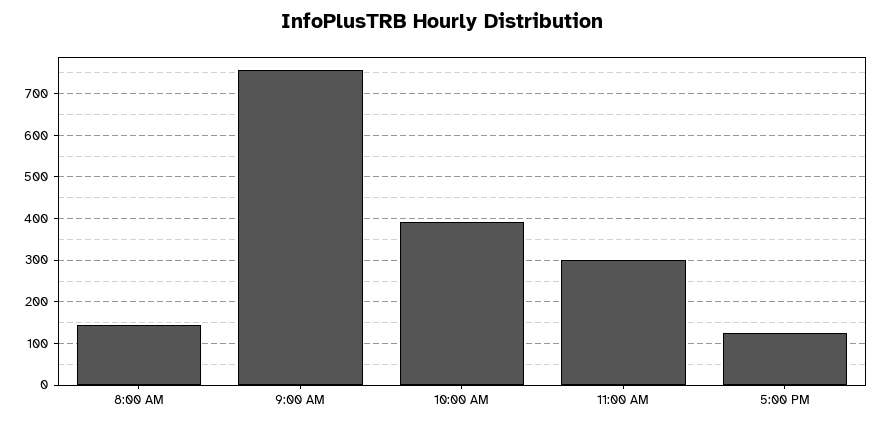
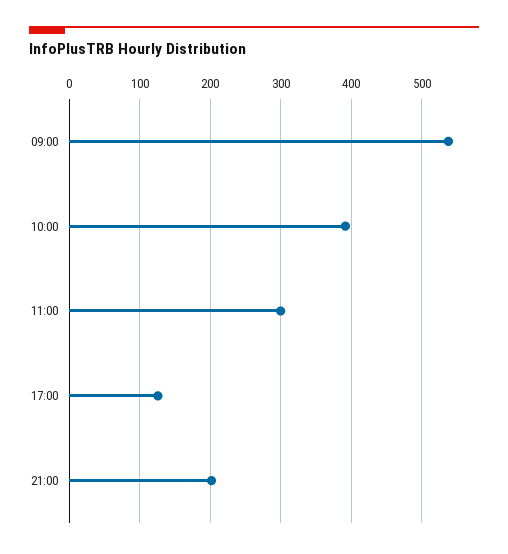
8:00 AM: 140 -> none
9:00 AM: 760 -> 540
21:00: none -> 200

